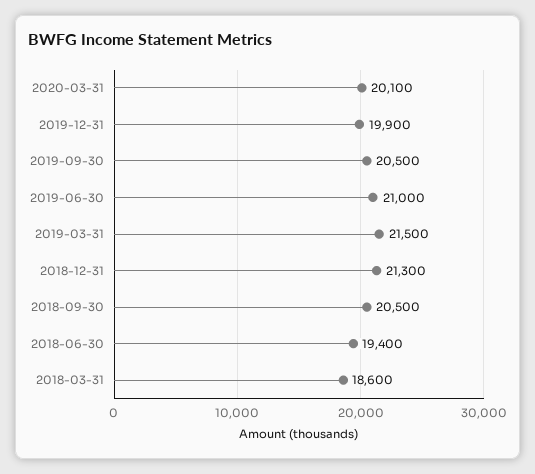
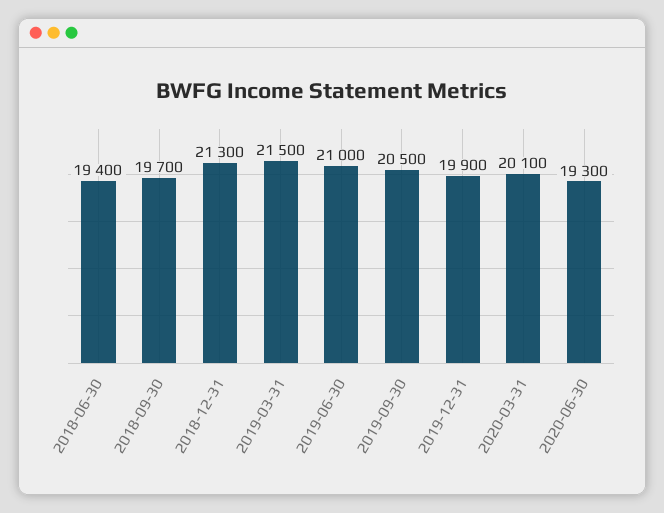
2018-09-30: 20500 -> 19700
2018-03-31: 18600 -> none
2020-06-30: none -> 19300

